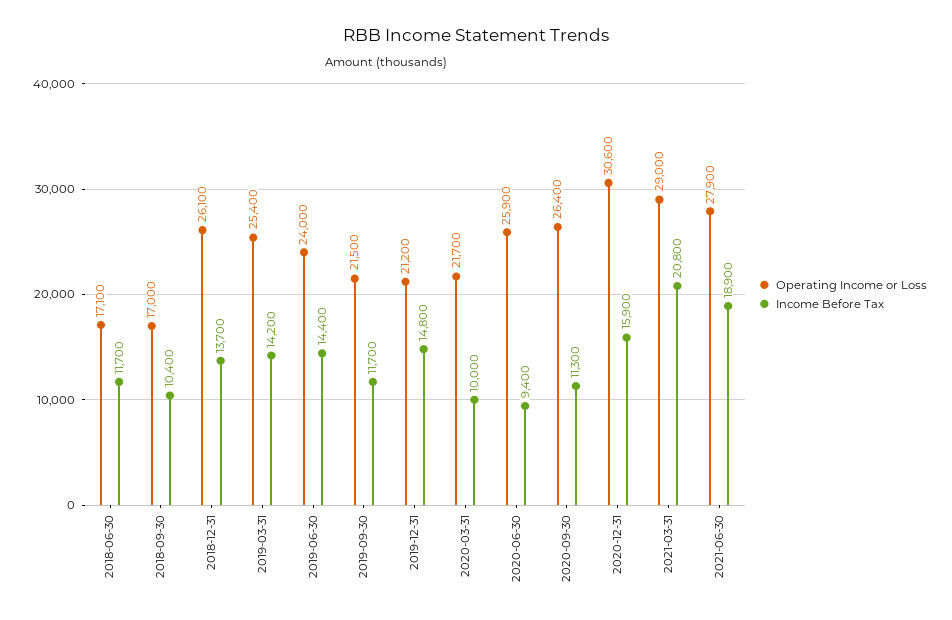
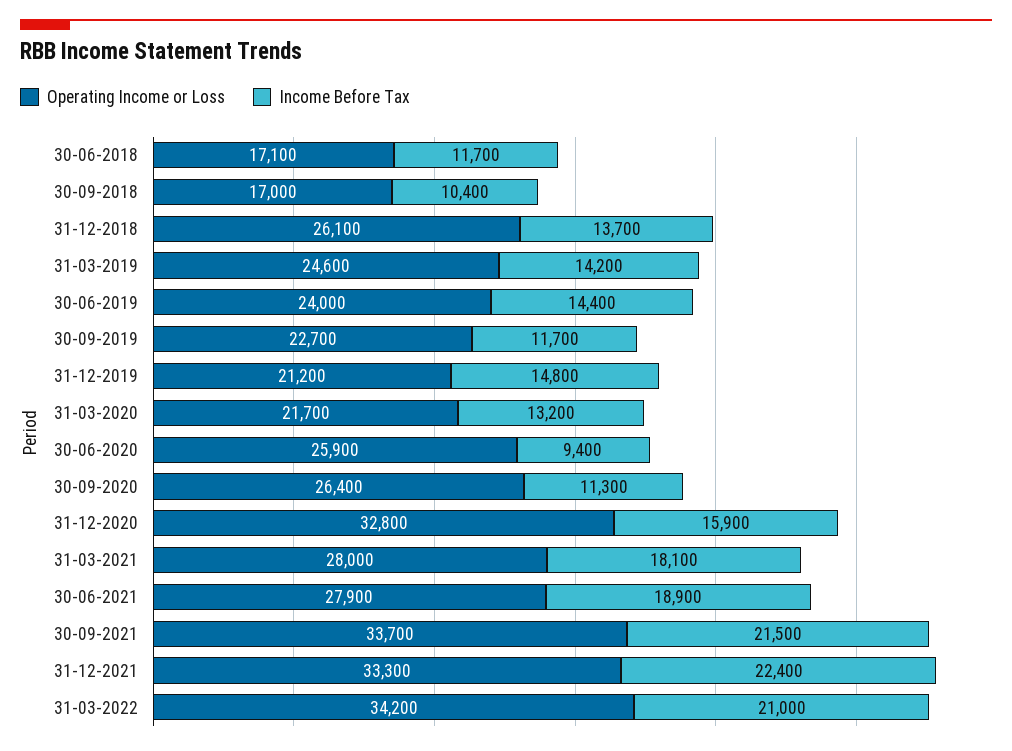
Operating Income or Loss, 2019-03-31: 25400 -> 24600
Operating Income or Loss, 2019-09-30: 21500 -> 22700
Income Before Tax, 2020-03-31: 10000 -> 13200
Operating Income or Loss, 2020-12-31: 30600 -> 32800
Operating Income or Loss, 2021-03-31: 29000 -> 28000
Income Before Tax, 2021-03-31: 20800 -> 18100
Operating Income or Loss, 30-09-2021: none -> 33700
Income Before Tax, 30-09-2021: none -> 21500
Operating Income or Loss, 31-12-2021: none -> 33300
Income Before Tax, 31-12-2021: none -> 22400
Operating Income or Loss, 31-03-2022: none -> 34200
Income Before Tax, 31-03-2022: none -> 21000

